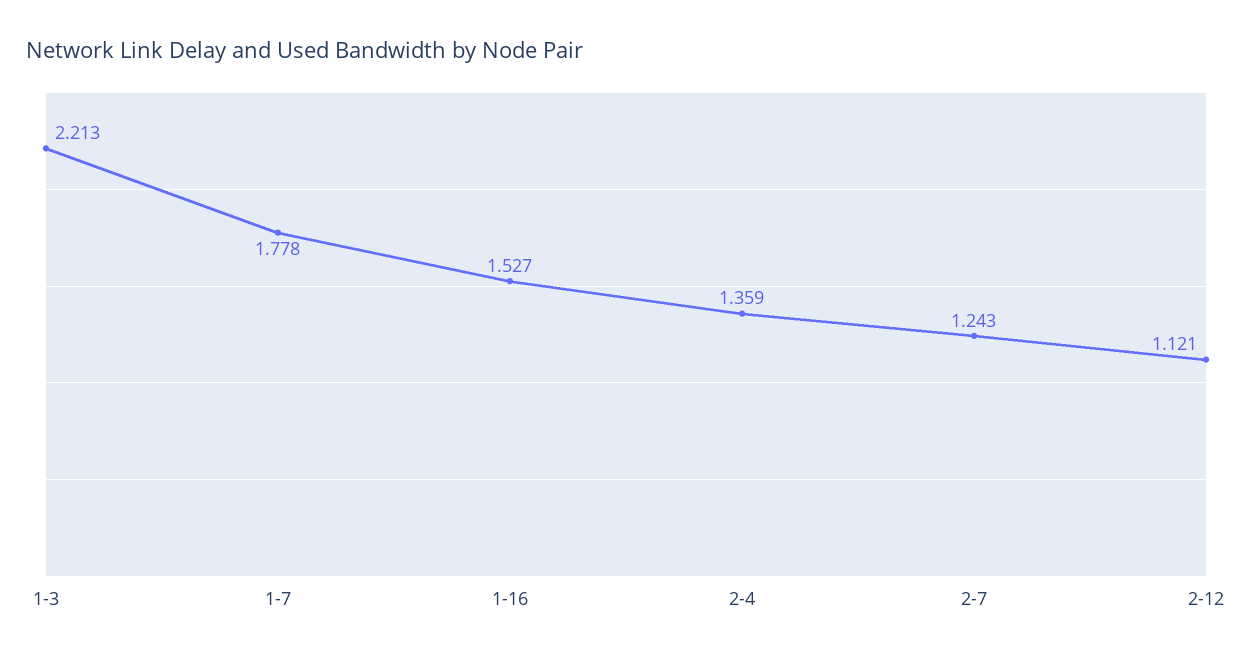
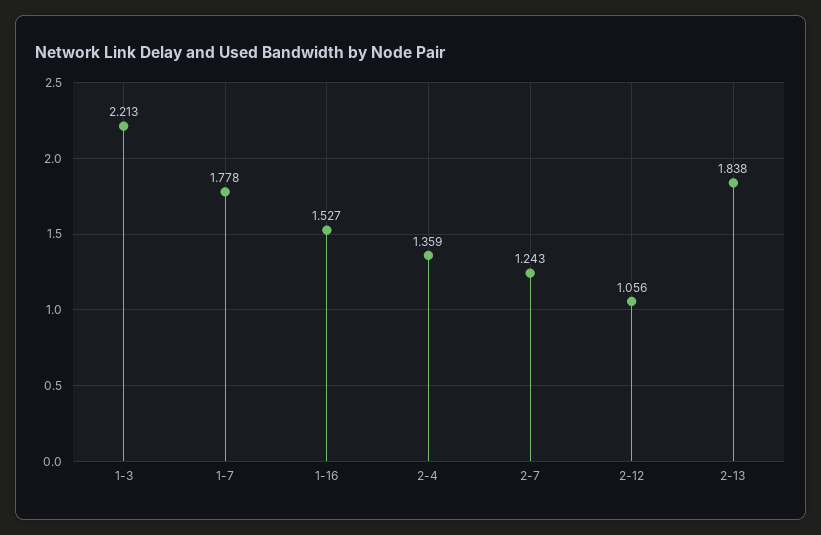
2-12: 1.121 -> 1.056
2-13: none -> 1.838

